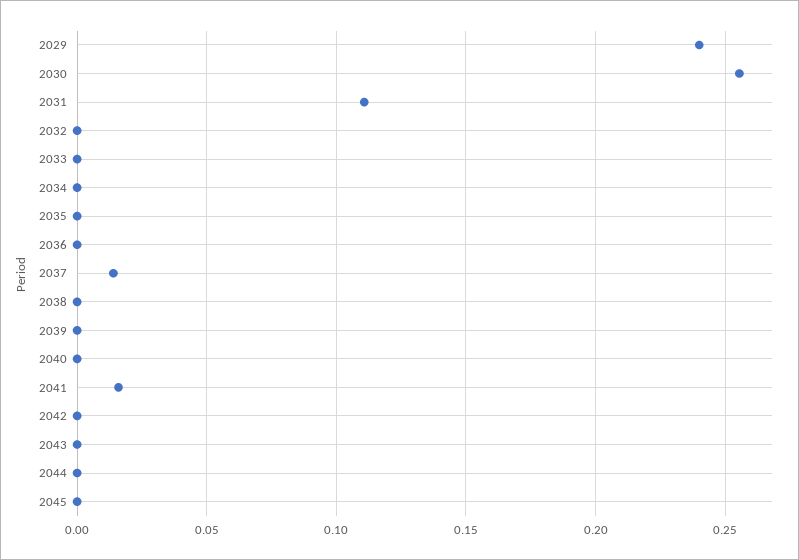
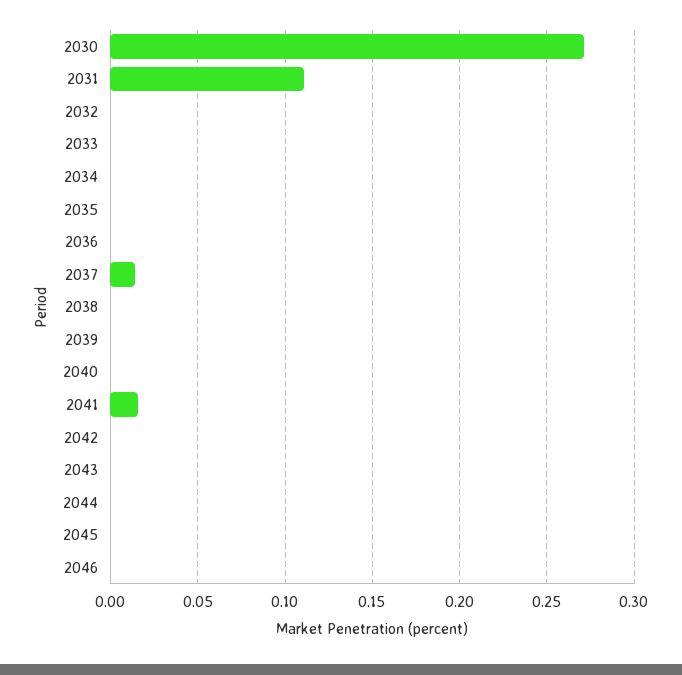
2029: 0.24 -> none
2030: 0.255 -> 0.27
2046: none -> 0

